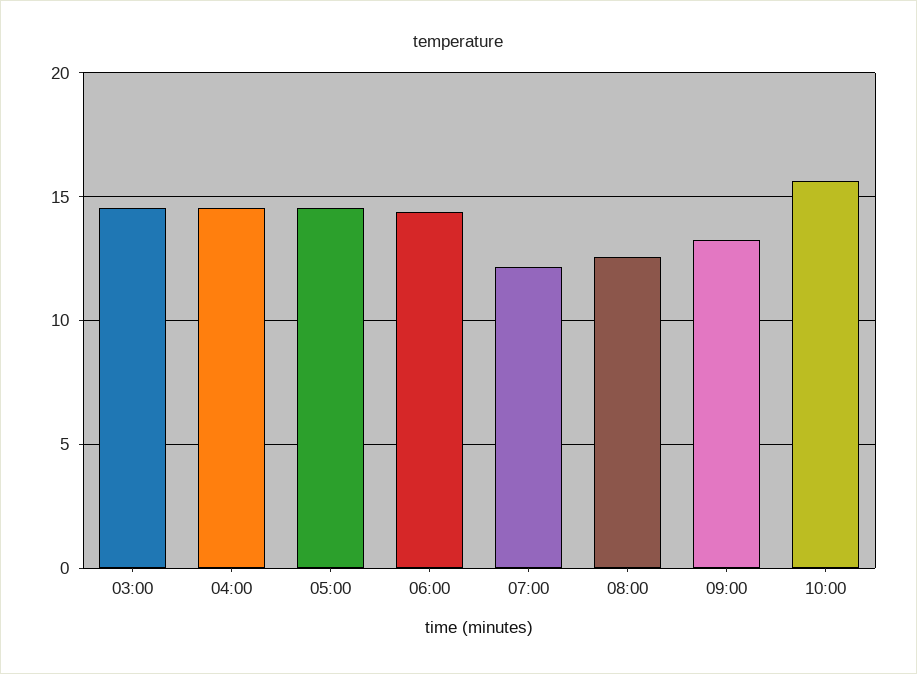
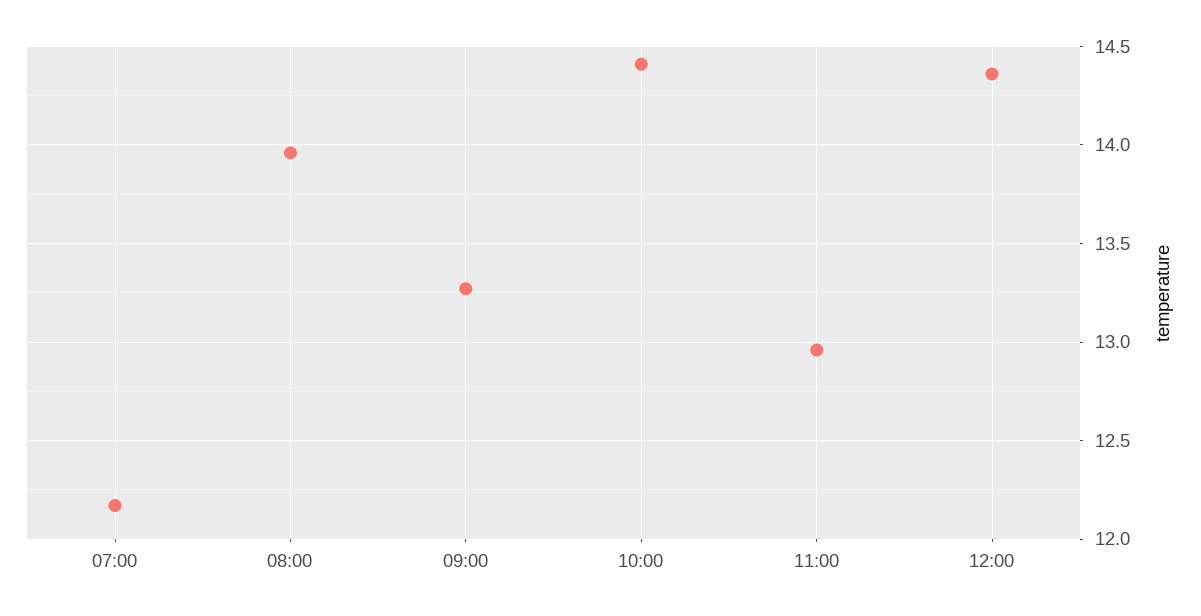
03:00: 14.5 -> none
04:00: 14.5 -> none
05:00: 14.5 -> none
06:00: 14.5 -> none
08:00: 12.5 -> 13.95
10:00: 15.5 -> 14.4
11:00: none -> 12.95
12:00: none -> 14.35

